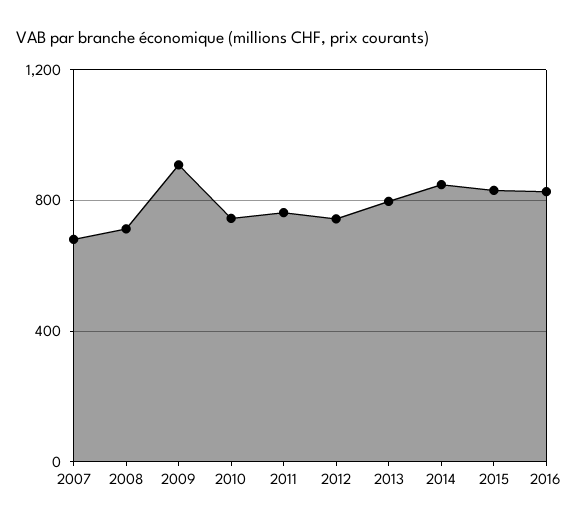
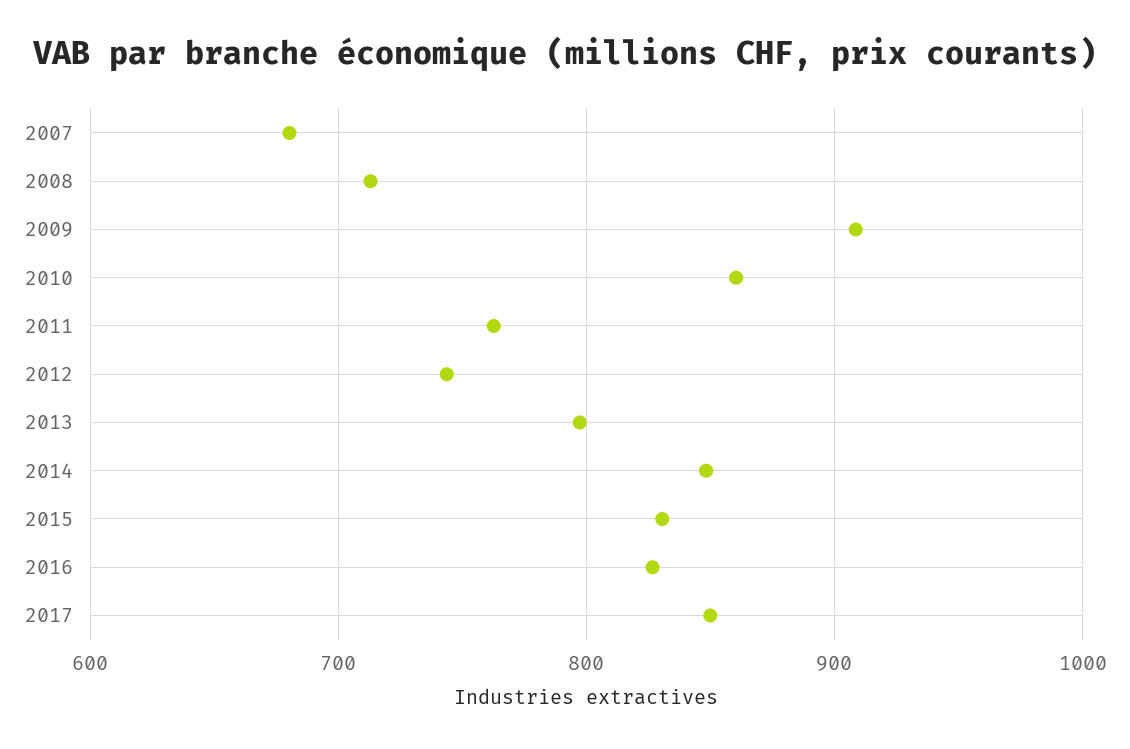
2010: 750 -> 860
2017: none -> 850

